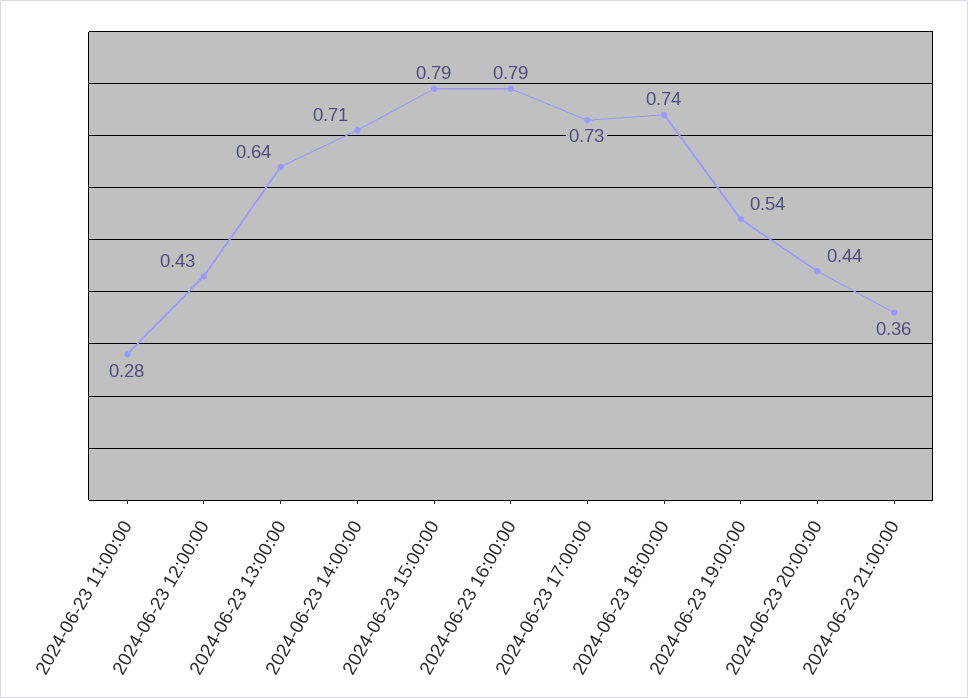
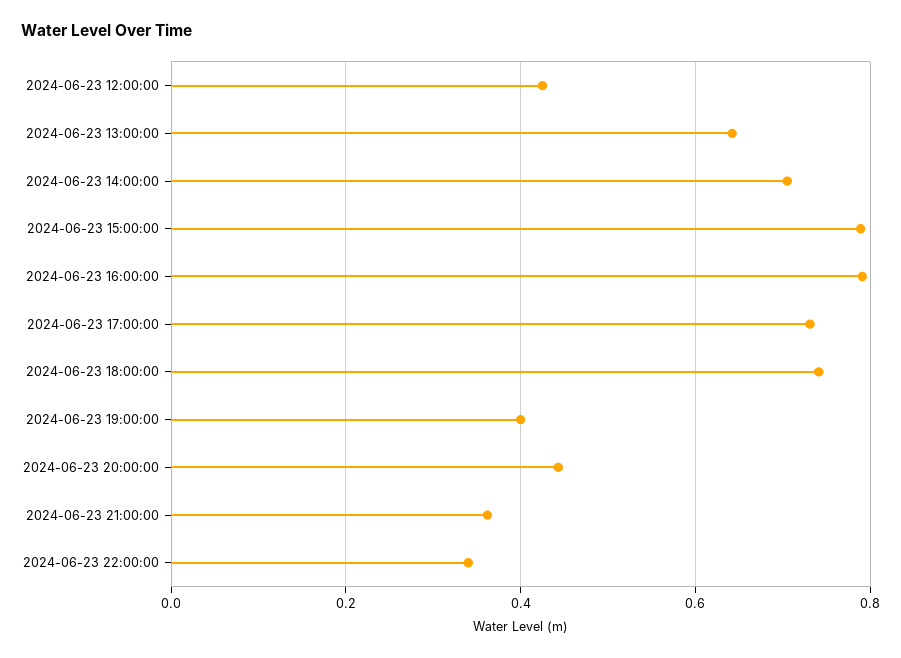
2024-06-23 11:00:00: 0.28 -> none
2024-06-23 19:00:00: 0.54 -> 0.4
2024-06-23 22:00:00: none -> 0.34

